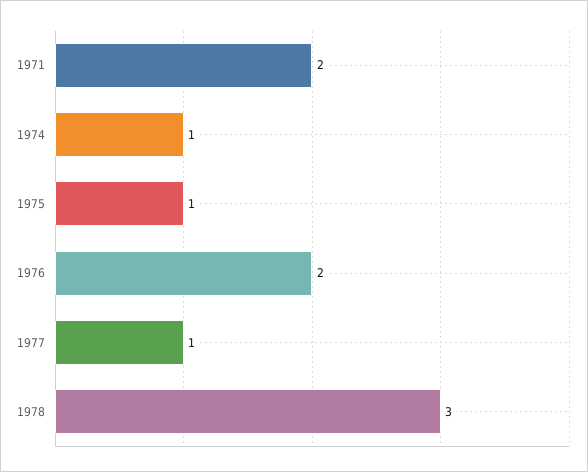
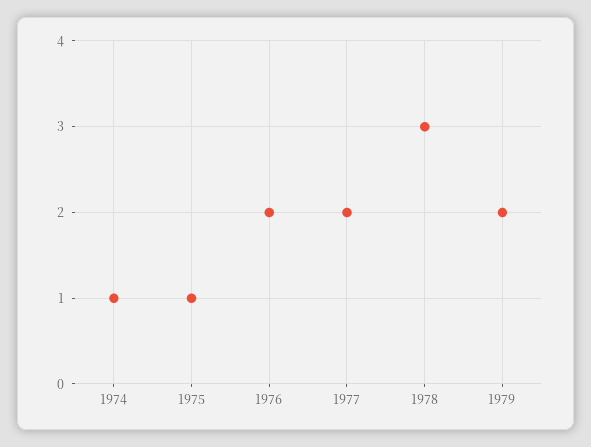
1971: 2 -> none
1977: 1 -> 2
1979: none -> 2

